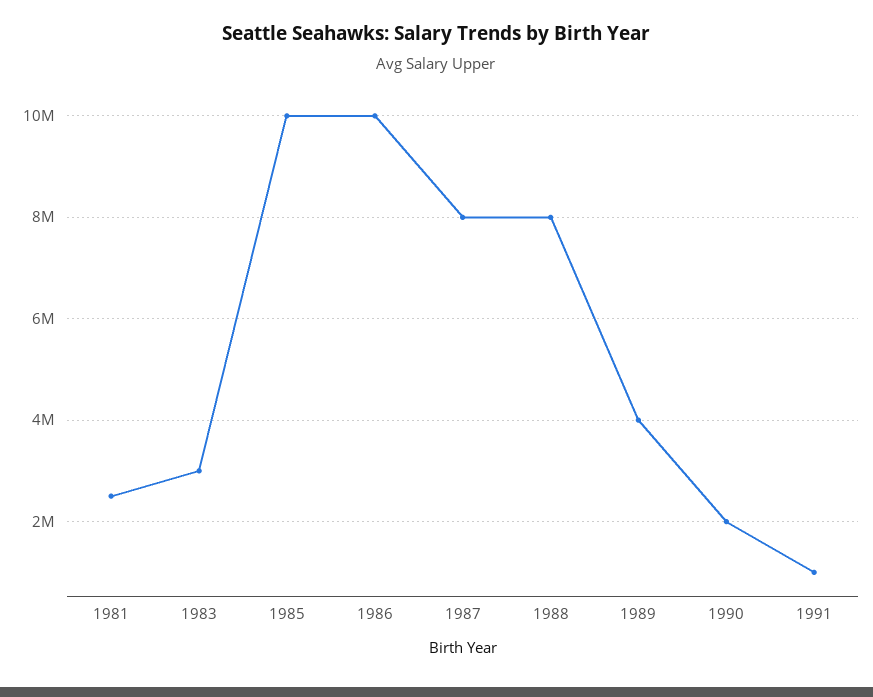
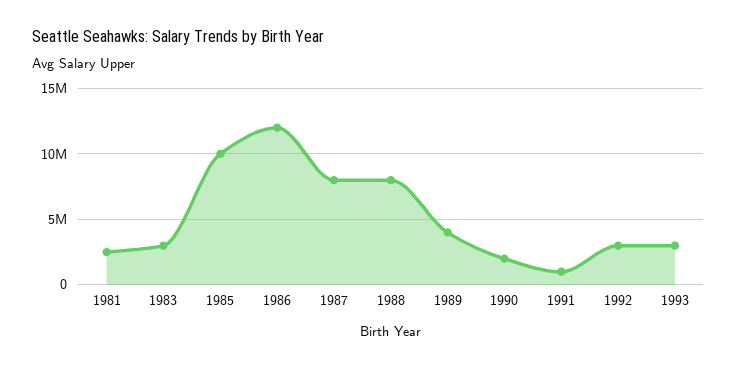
1986: 10000000 -> 12000000
1992: none -> 3000000
1993: none -> 3000000

